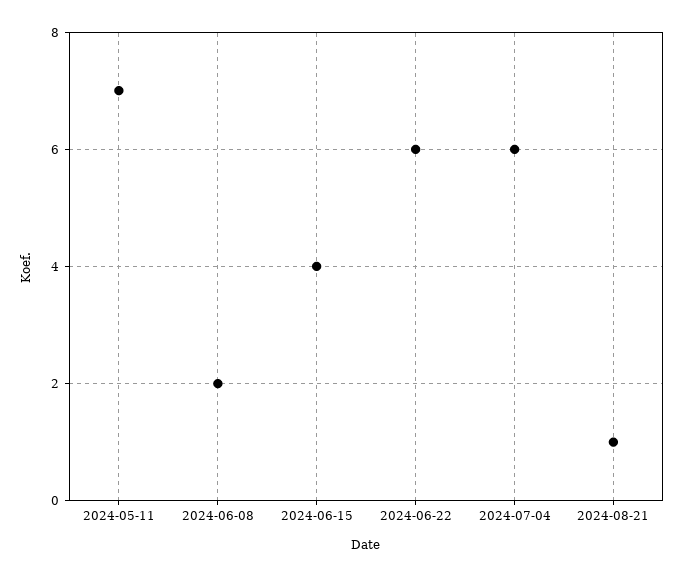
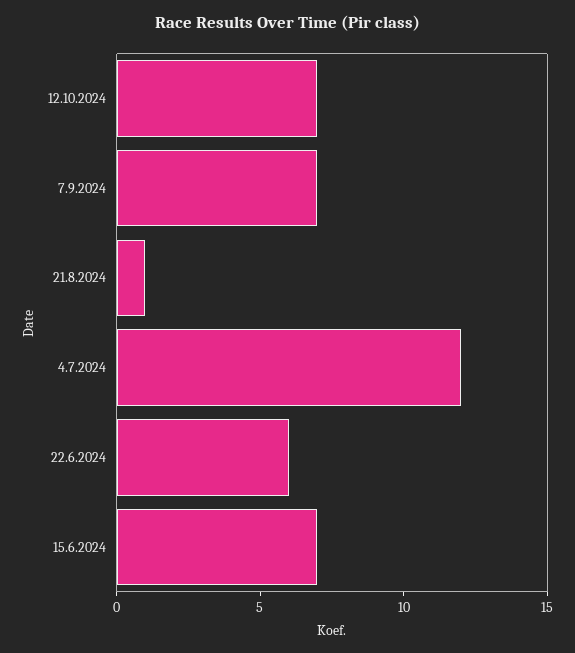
2024-05-11: 7 -> none
2024-06-08: 2 -> none
2024-06-15: 4 -> 7
2024-07-04: 6 -> 12
12.10.2024: none -> 7
7.9.2024: none -> 7

